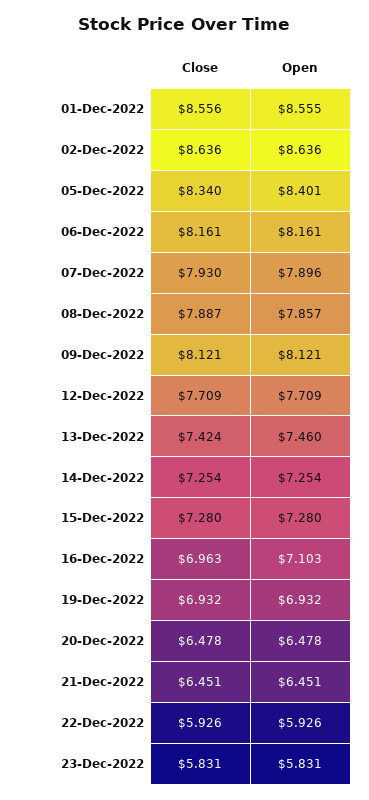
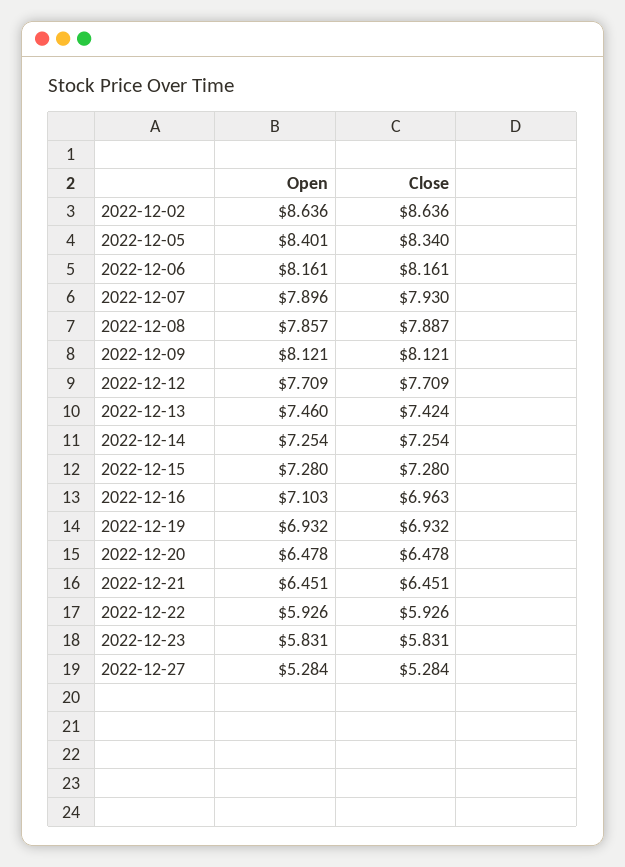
Close, 01-Dec-2022: 8.556 -> none
Open, 01-Dec-2022: 8.555 -> none
Open, 2022-12-27: none -> 5.284
Close, 2022-12-27: none -> 5.284

